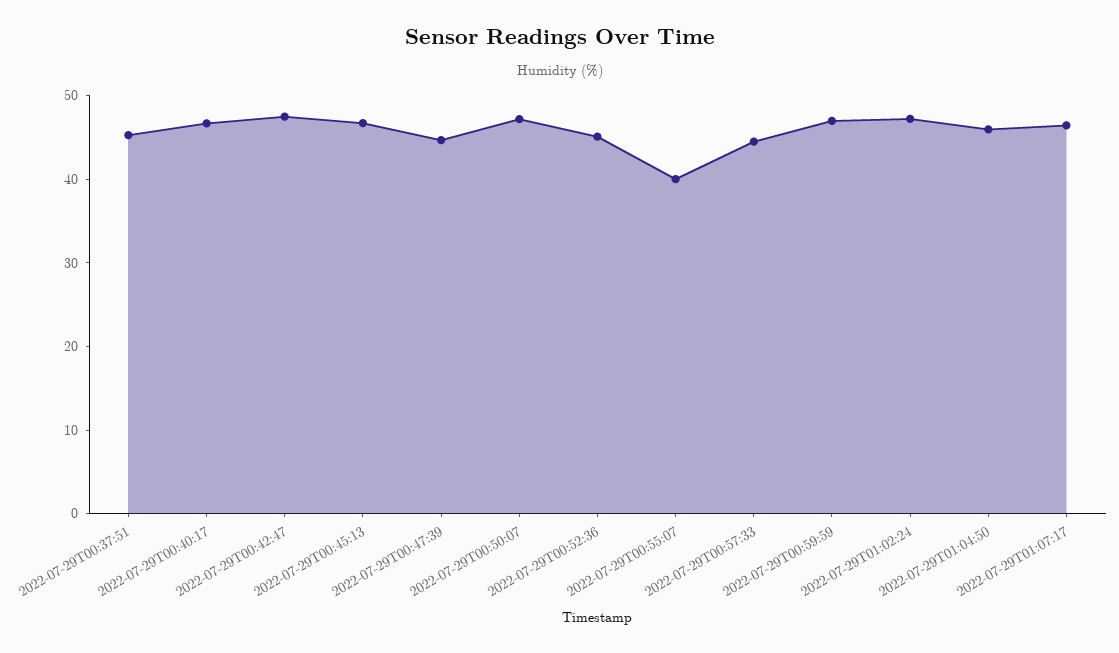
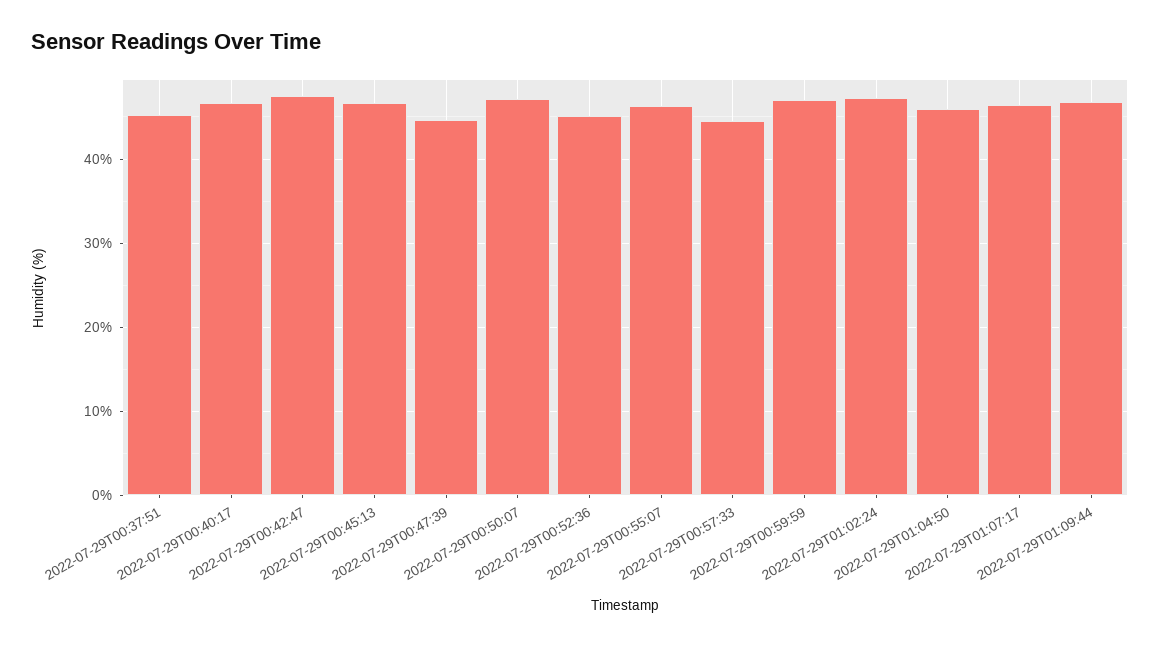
2022-07-29T00:55:07: 40 -> 46
2022-07-29T01:09:44: none -> 47

